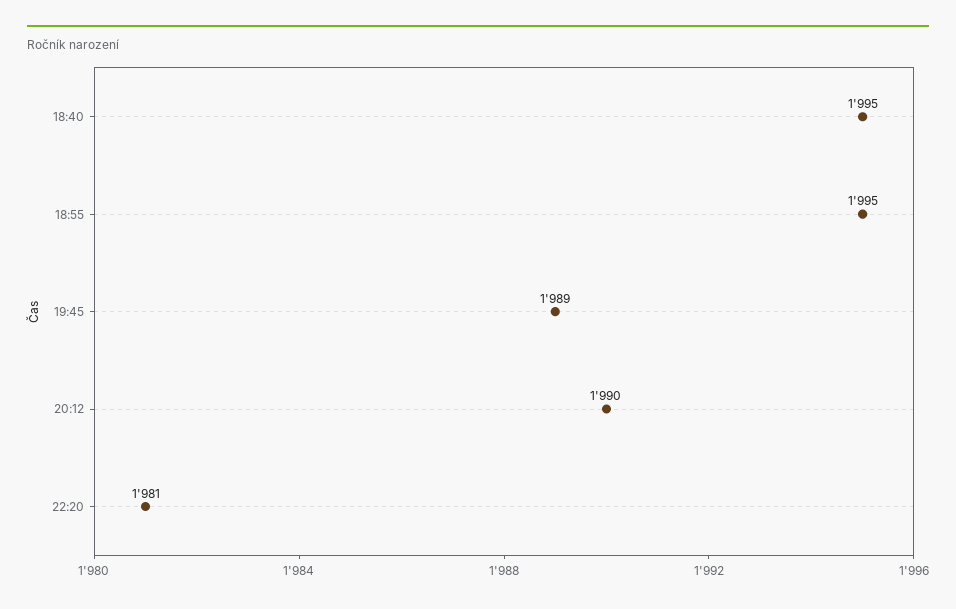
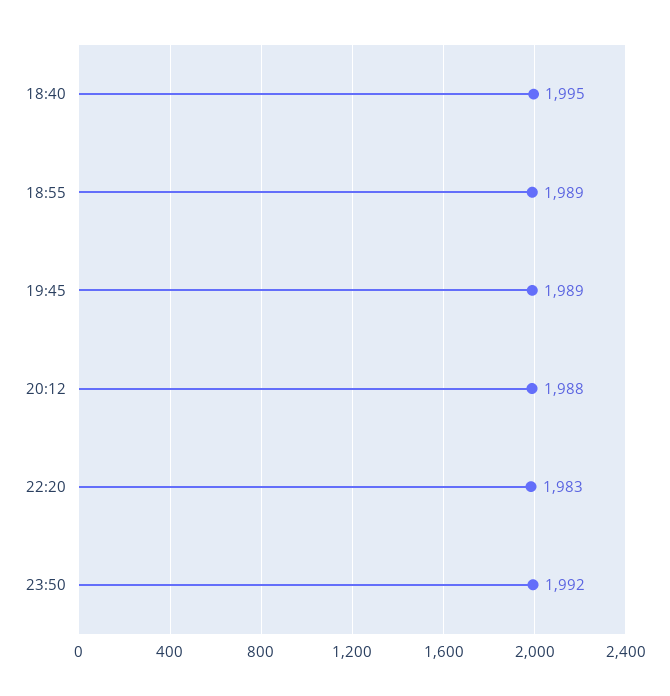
18:55: 1995 -> 1989
20:12: 1990 -> 1988
22:20: 1981 -> 1983
23:50: none -> 1992

